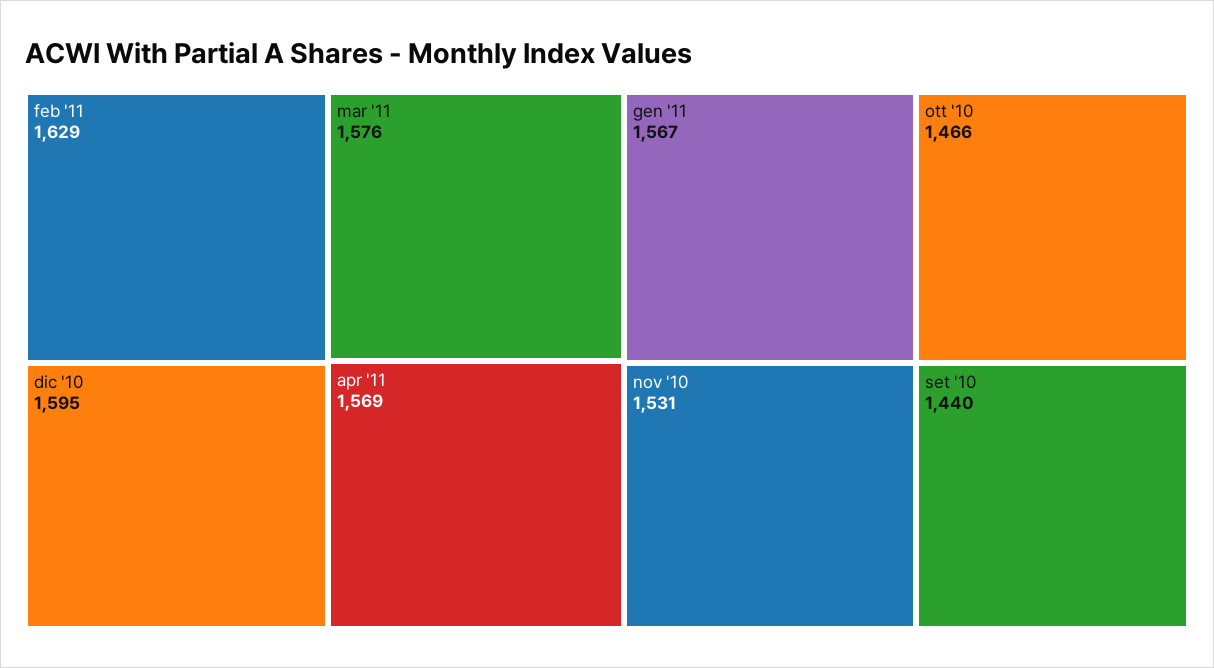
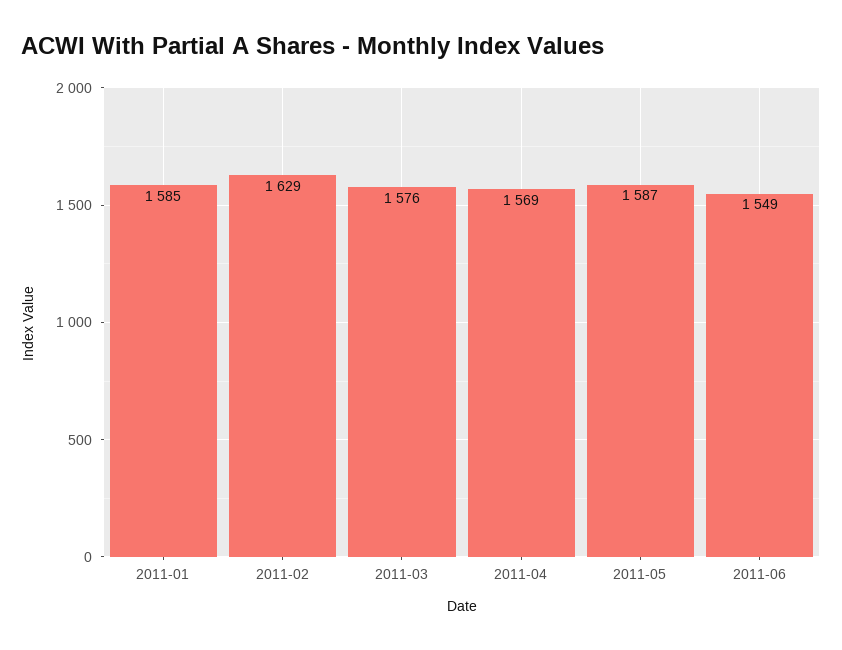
dic '10: 1595 -> none
gen '11: 1567 -> 1585
nov '10: 1531 -> none
ott '10: 1466 -> none
set '10: 1440 -> none
2011-05: none -> 1587
2011-06: none -> 1549

